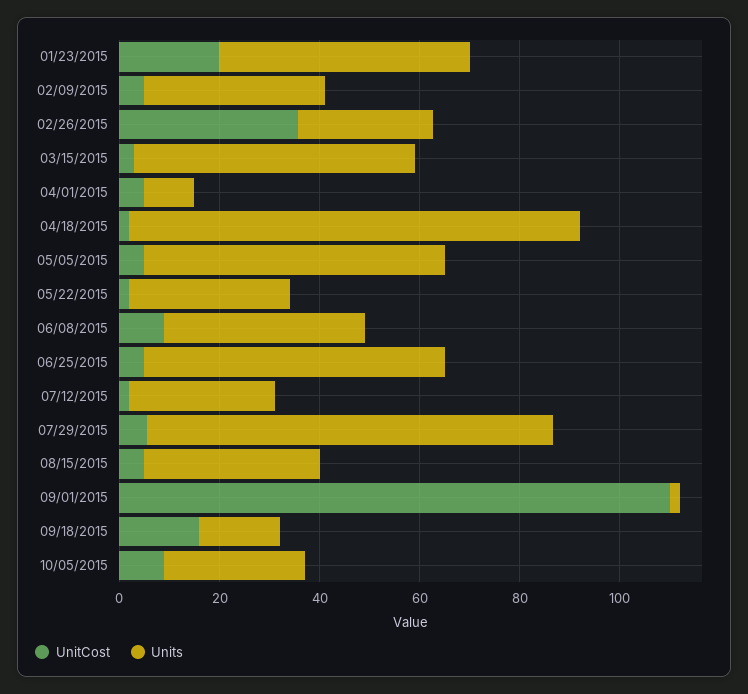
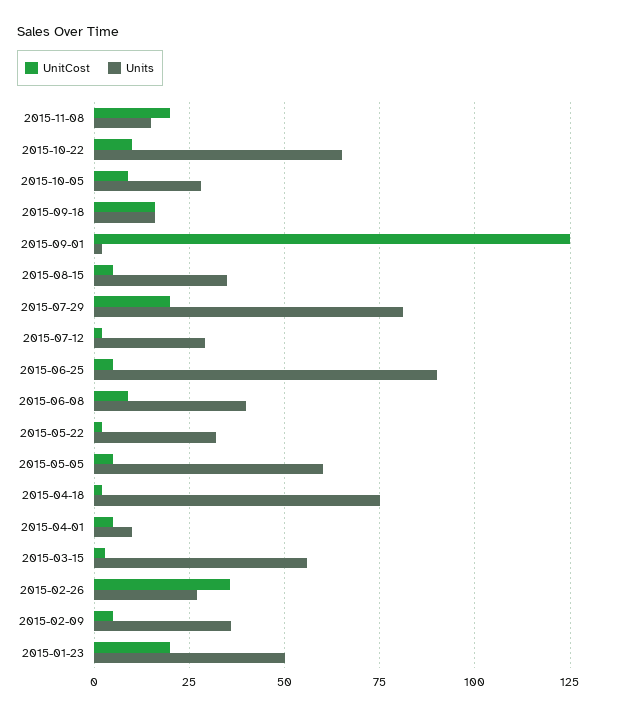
Units, 04/18/2015: 90 -> 75
Units, 06/25/2015: 60 -> 90
UnitCost, 07/29/2015: 5 -> 20
UnitCost, 09/01/2015: 110 -> 125
UnitCost, 2015-11-08: none -> 20
Units, 2015-11-08: none -> 15
UnitCost, 2015-10-22: none -> 10
Units, 2015-10-22: none -> 65

